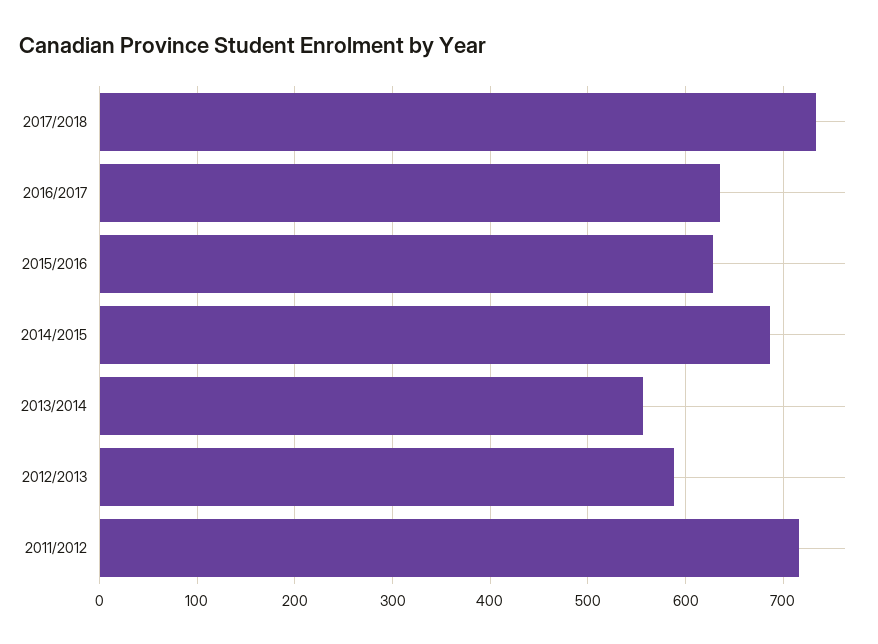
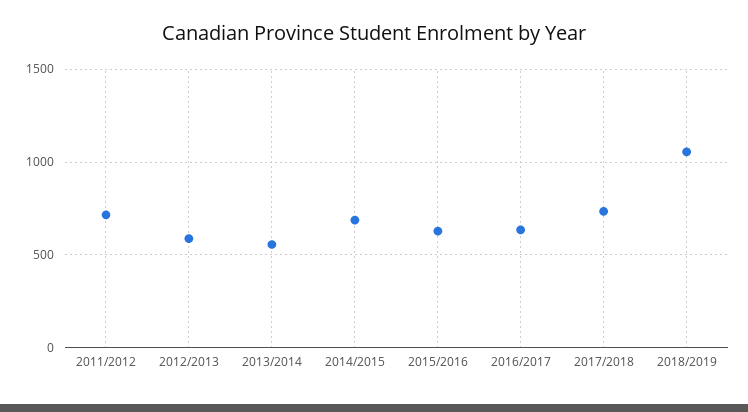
2018/2019: none -> 1050

